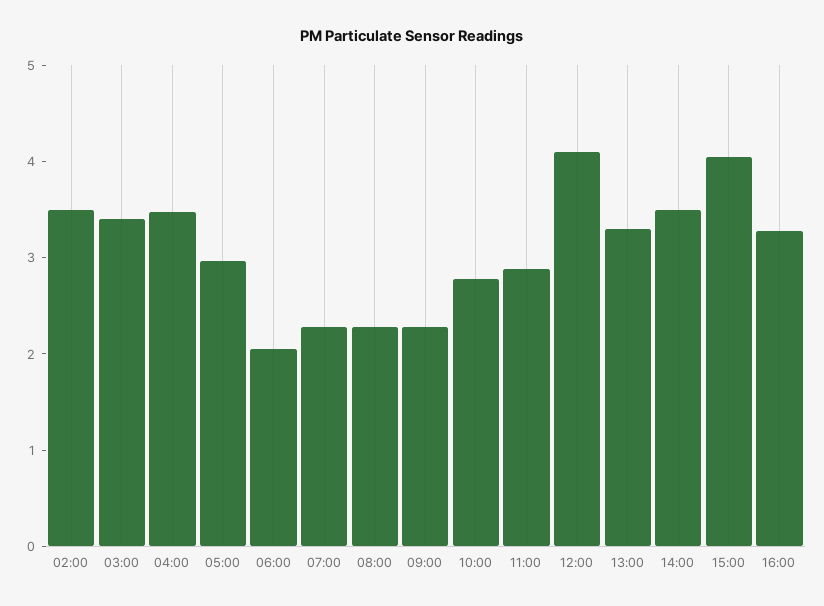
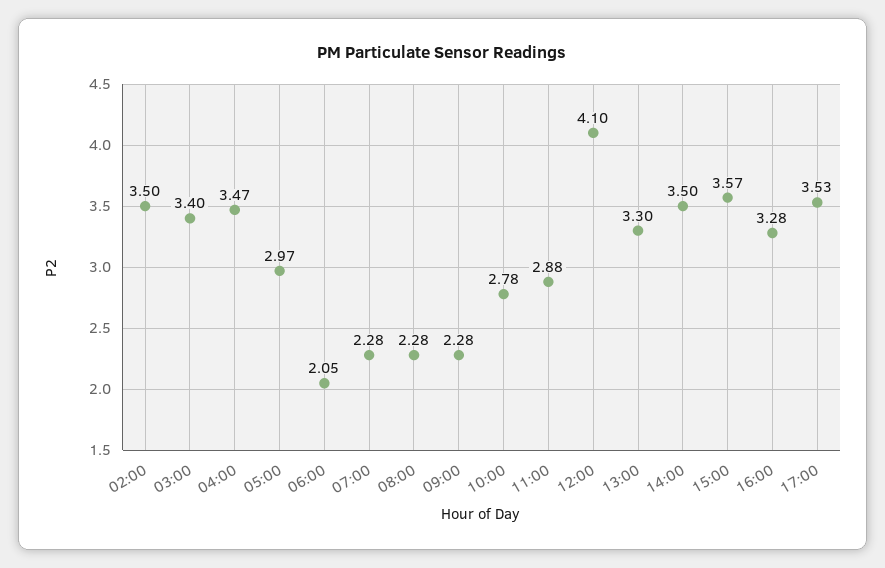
15:00: 4 -> 3.57
17:00: none -> 3.53

